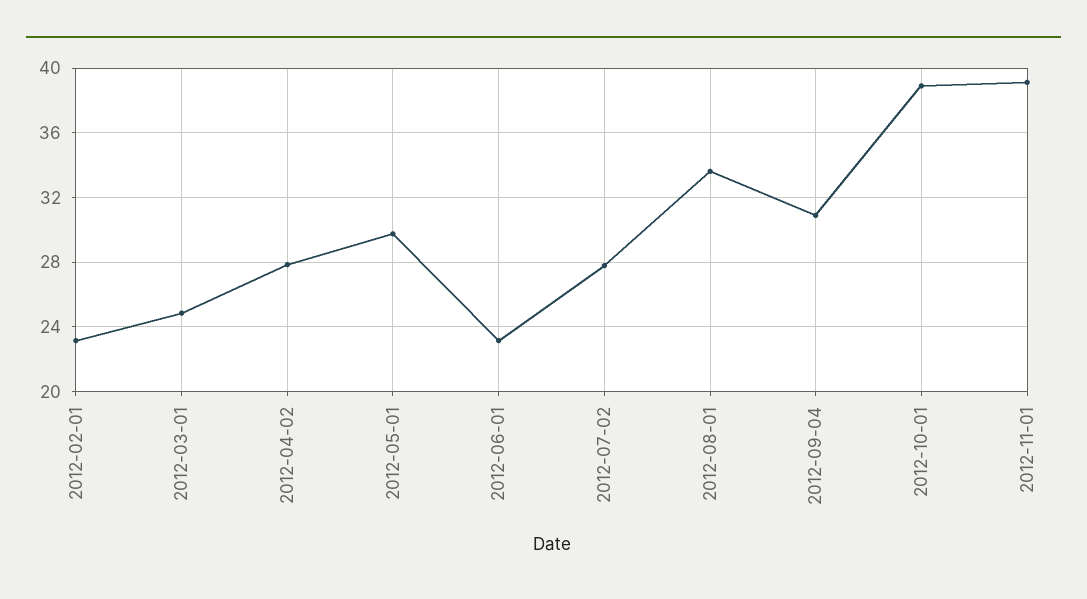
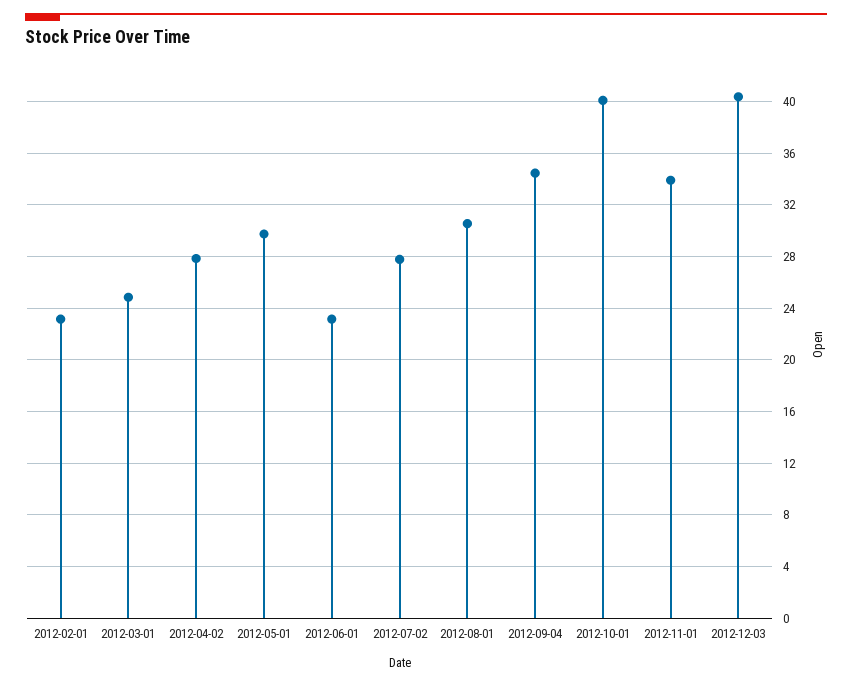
2012-08-01: 33.5 -> 30.5
2012-09-04: 31 -> 34.5
2012-10-01: 39 -> 40
2012-11-01: 39 -> 34
2012-12-03: none -> 40.5

